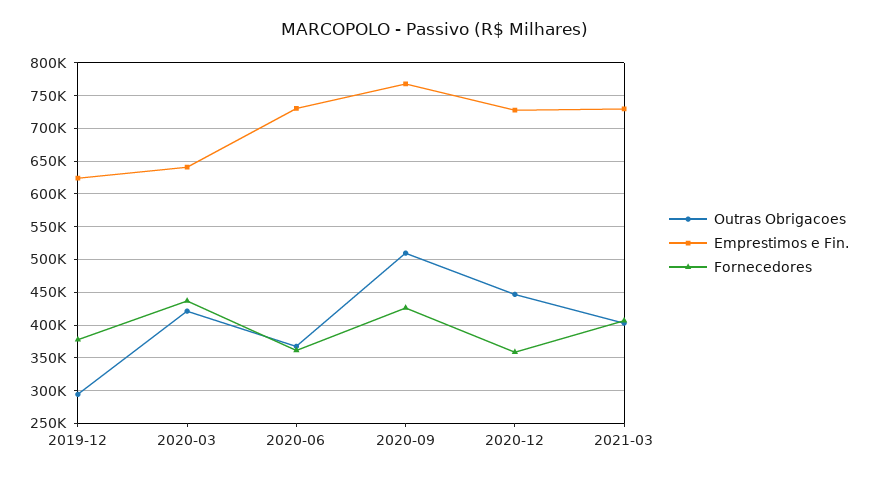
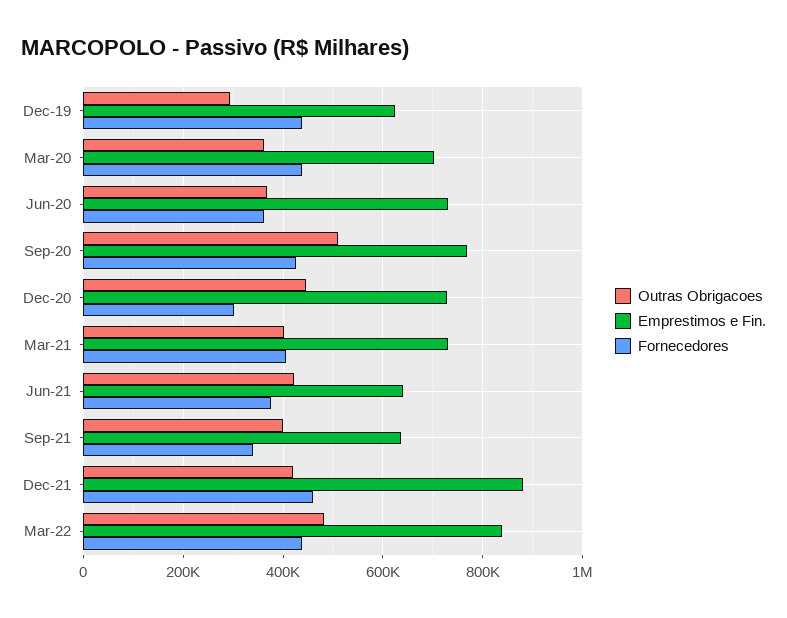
Fornecedores, 2019-12: 380000 -> 440000
Outras Obrigacoes, 2020-03: 420000 -> 360000
Emprestimos e Fin., 2020-03: 640000 -> 700000
Fornecedores, 2020-12: 360000 -> 300000
Outras Obrigacoes, Jun-21: none -> 420000
Emprestimos e Fin., Jun-21: none -> 640000
Fornecedores, Jun-21: none -> 380000
Outras Obrigacoes, Sep-21: none -> 400000
Emprestimos e Fin., Sep-21: none -> 640000
Fornecedores, Sep-21: none -> 340000
Outras Obrigacoes, Dec-21: none -> 420000
Emprestimos e Fin., Dec-21: none -> 880000
Fornecedores, Dec-21: none -> 460000
Outras Obrigacoes, Mar-22: none -> 480000
Emprestimos e Fin., Mar-22: none -> 840000
Fornecedores, Mar-22: none -> 440000

